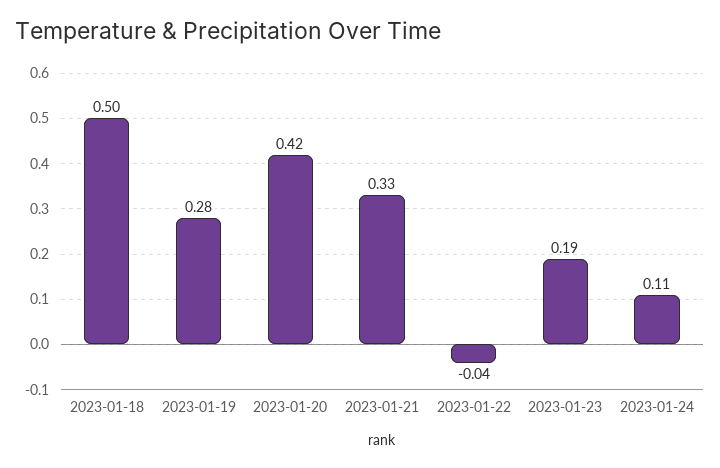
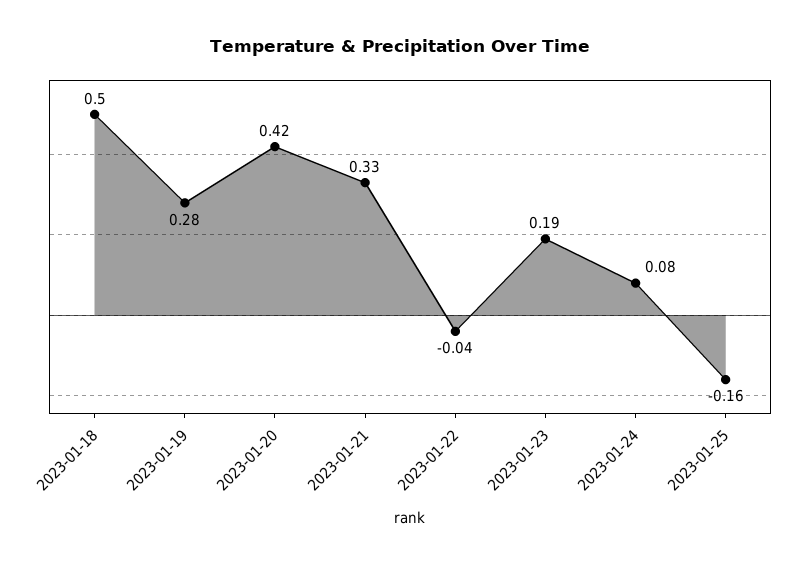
2023-01-24: 0.11 -> 0.08
2023-01-25: none -> -0.16

